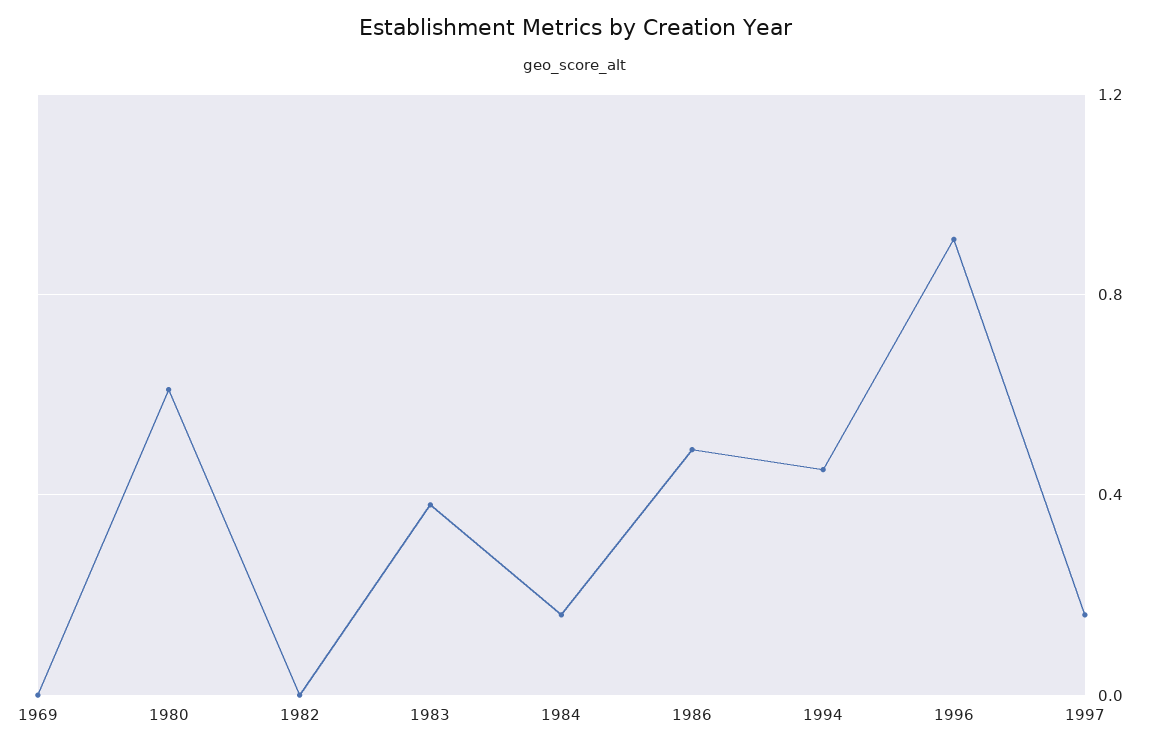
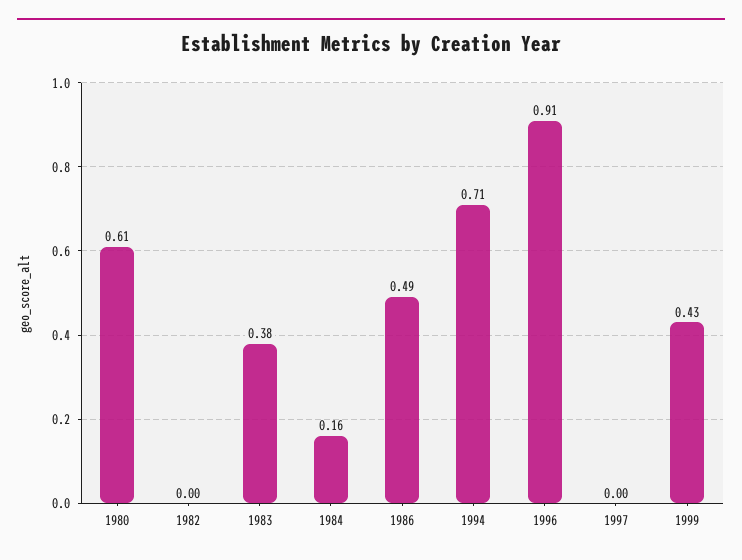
1969: 0 -> none
1994: 0.45 -> 0.71
1997: 0.15 -> 0
1999: none -> 0.43

